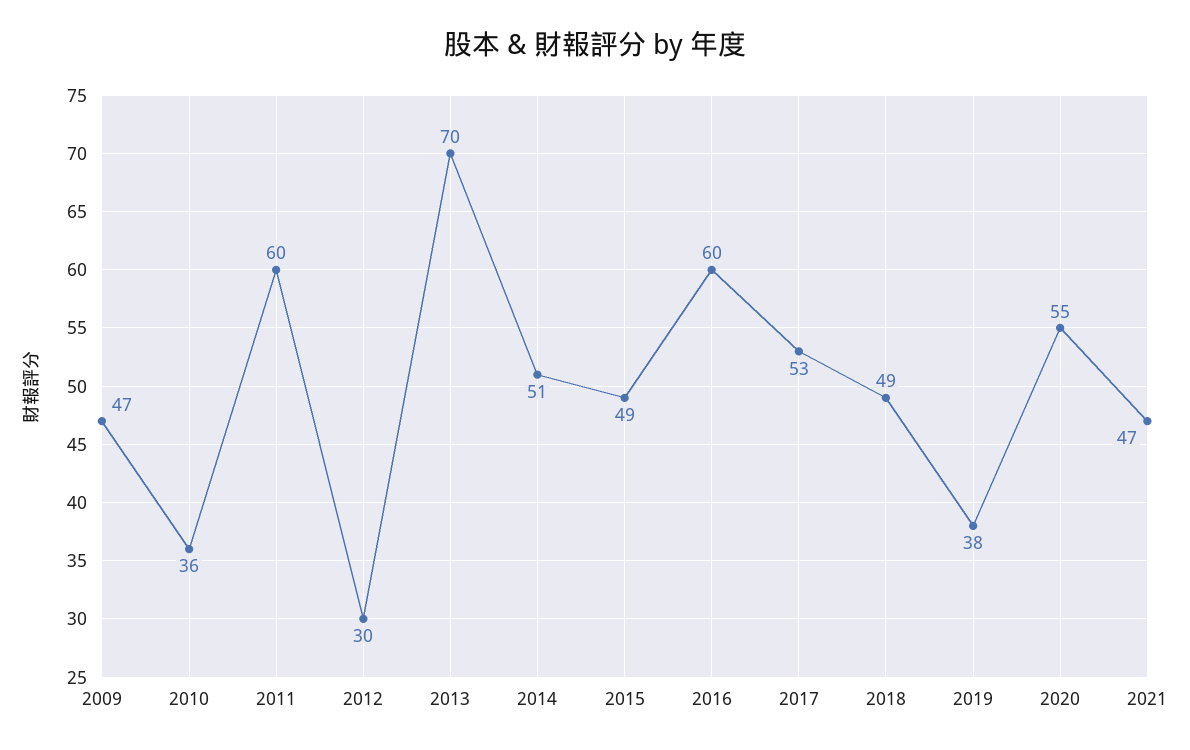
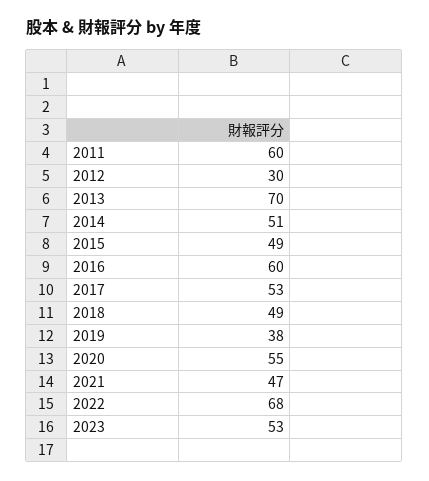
2009: 47 -> none
2010: 36 -> none
2022: none -> 68
2023: none -> 53

